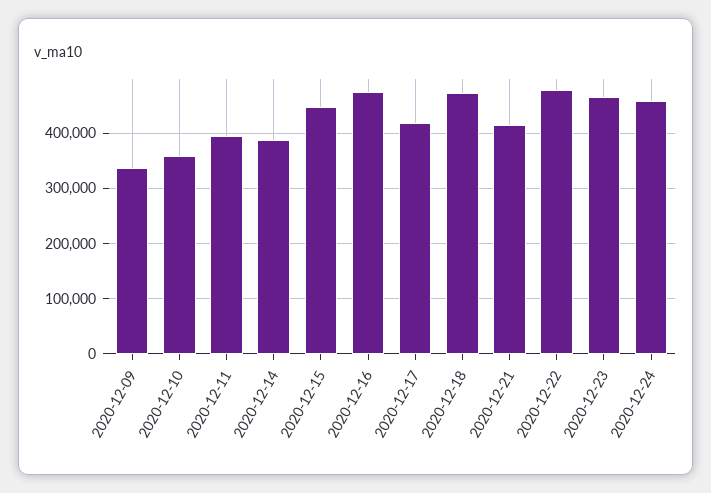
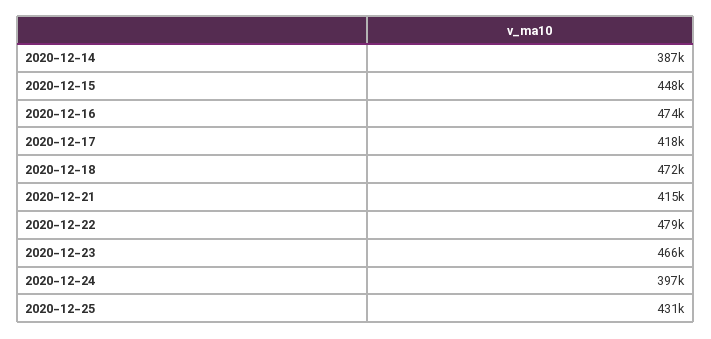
2020-12-09: 340000 -> none
2020-12-10: 360000 -> none
2020-12-11: 400000 -> none
2020-12-24: 460000 -> 397000
2020-12-25: none -> 431000

